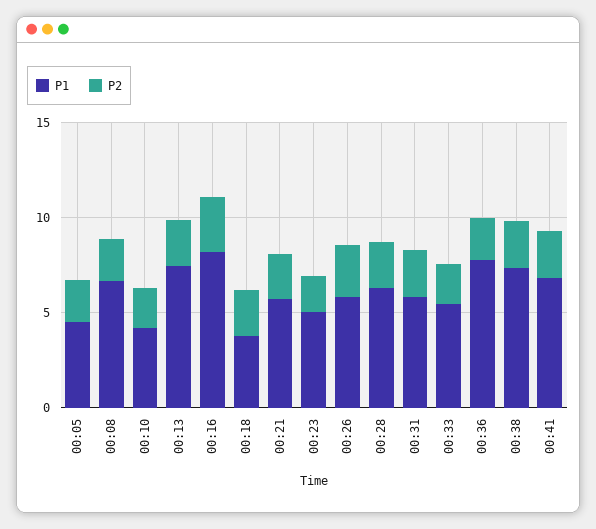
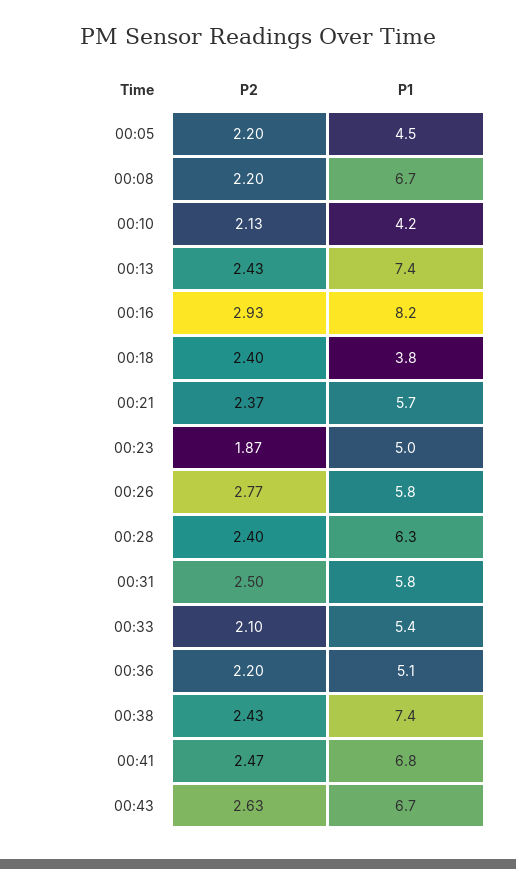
P1, 00:36: 8 -> 5.1
P2, 00:43: none -> 2.63
P1, 00:43: none -> 6.7

